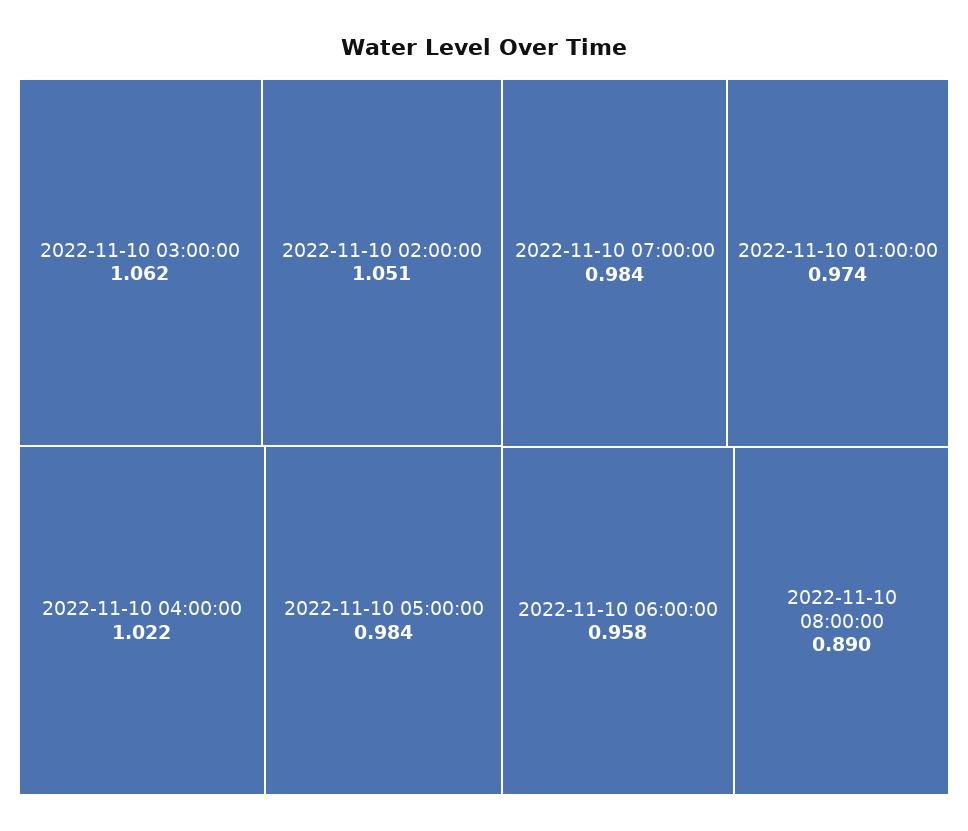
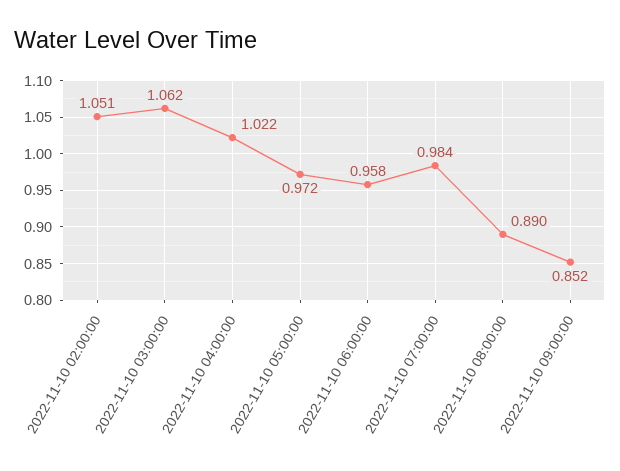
2022-11-10 05:00:00: 0.984 -> 0.972
2022-11-10 01:00:00: 0.974 -> none
2022-11-10 09:00:00: none -> 0.852

